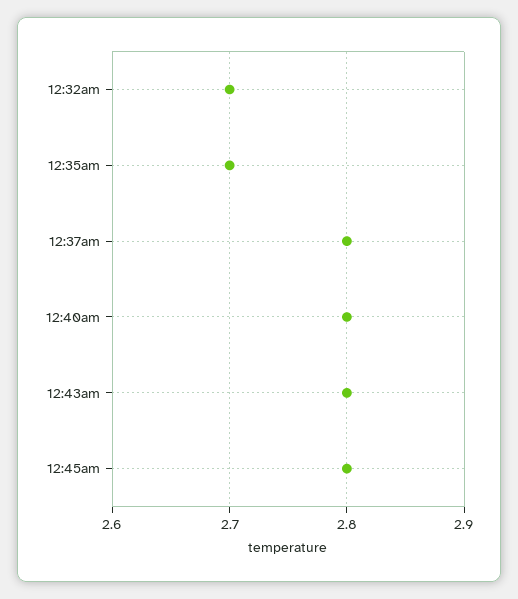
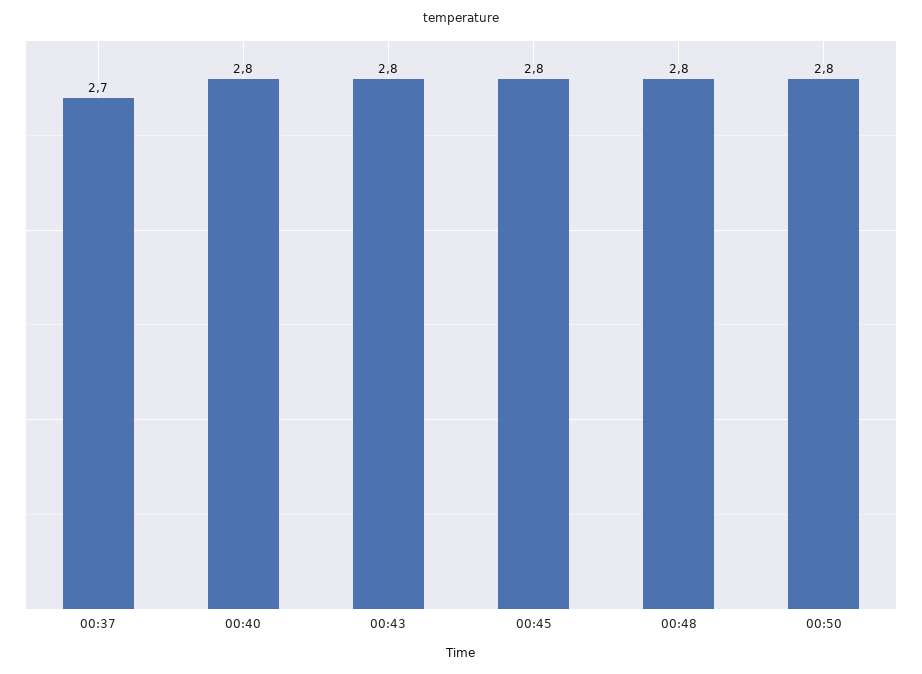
12:32am: 2.7 -> none
12:35am: 2.7 -> none
12:37am: 2.8 -> 2.7
00:48: none -> 2.8
00:50: none -> 2.8

